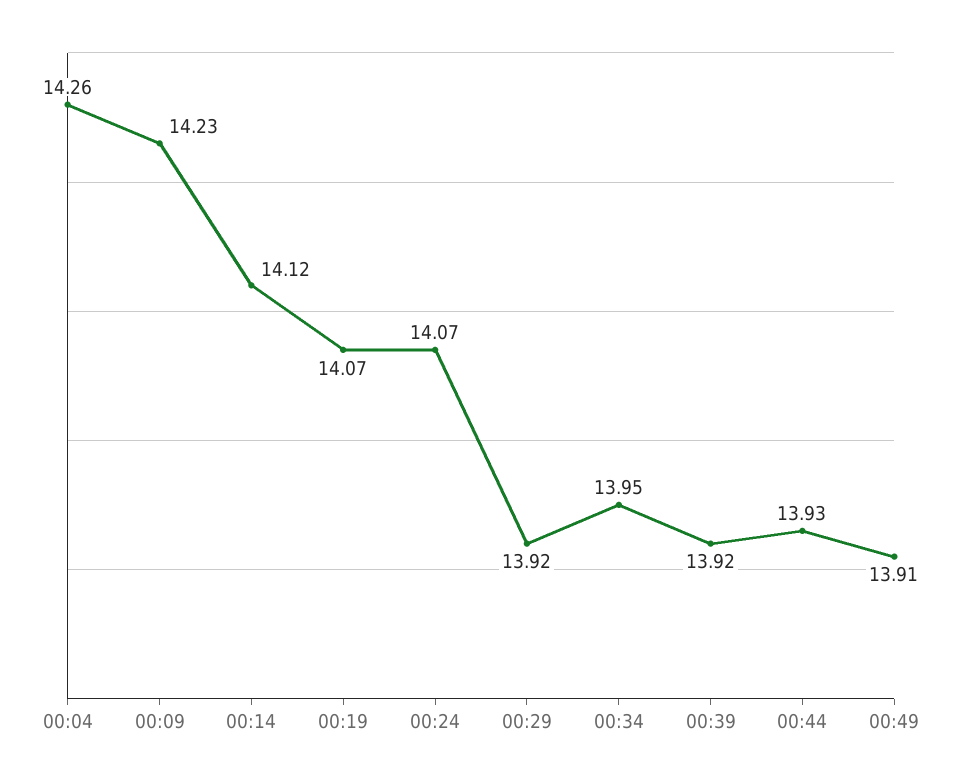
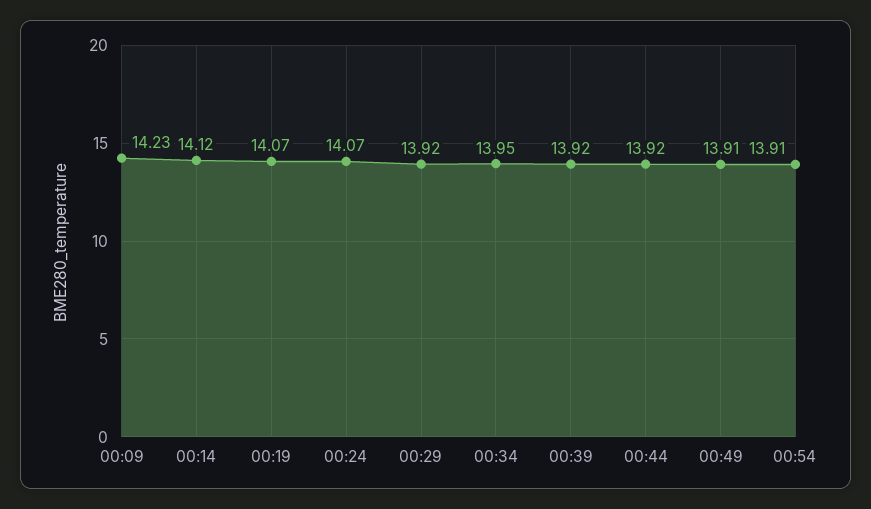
00:04: 14.26 -> none
00:44: 13.93 -> 13.92
00:54: none -> 13.91

